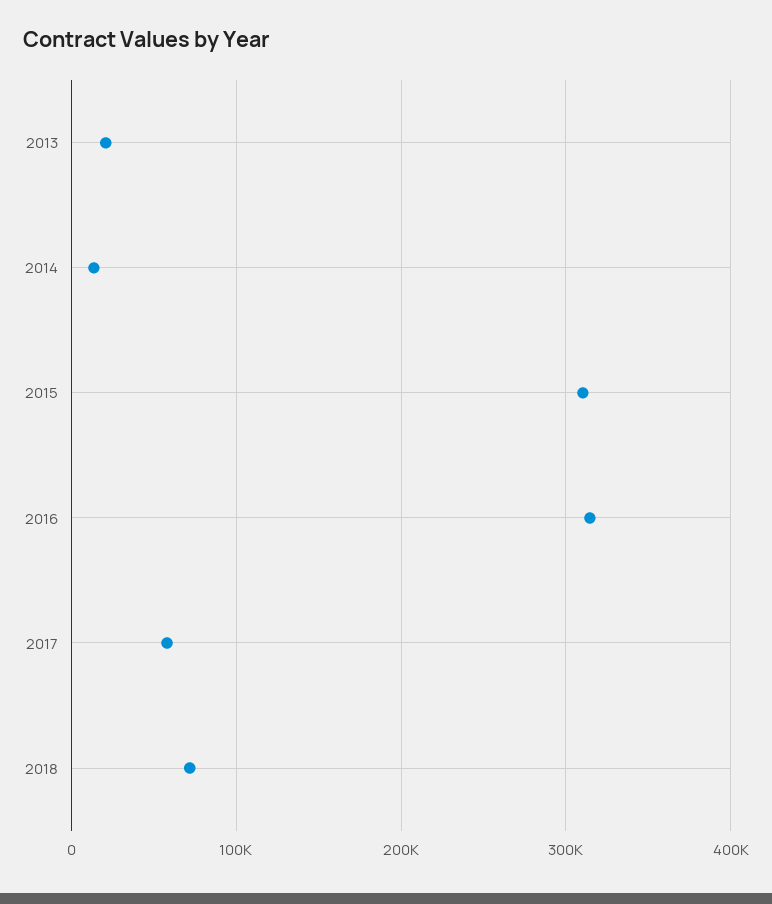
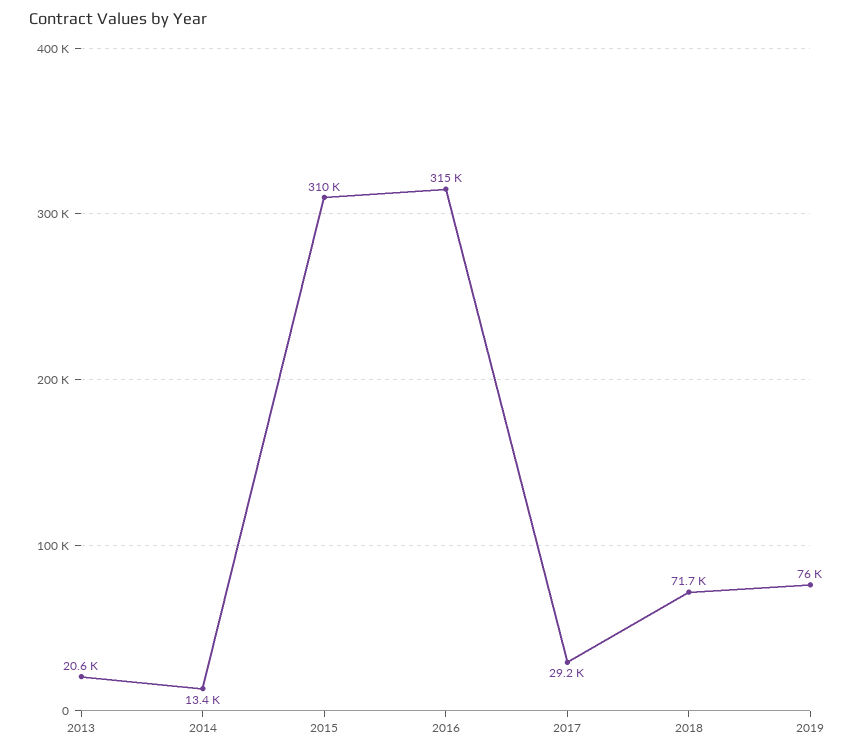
2017: 60000 -> 29200
2019: none -> 76000

